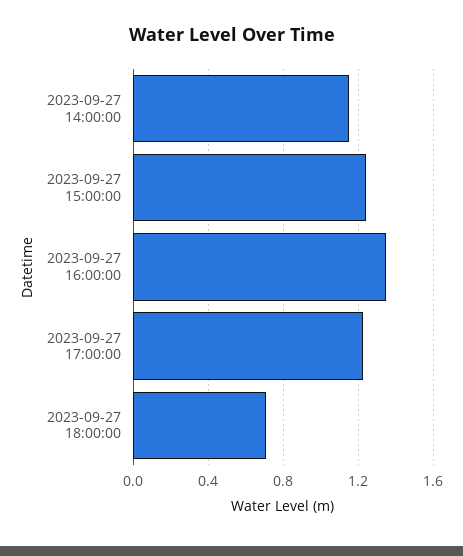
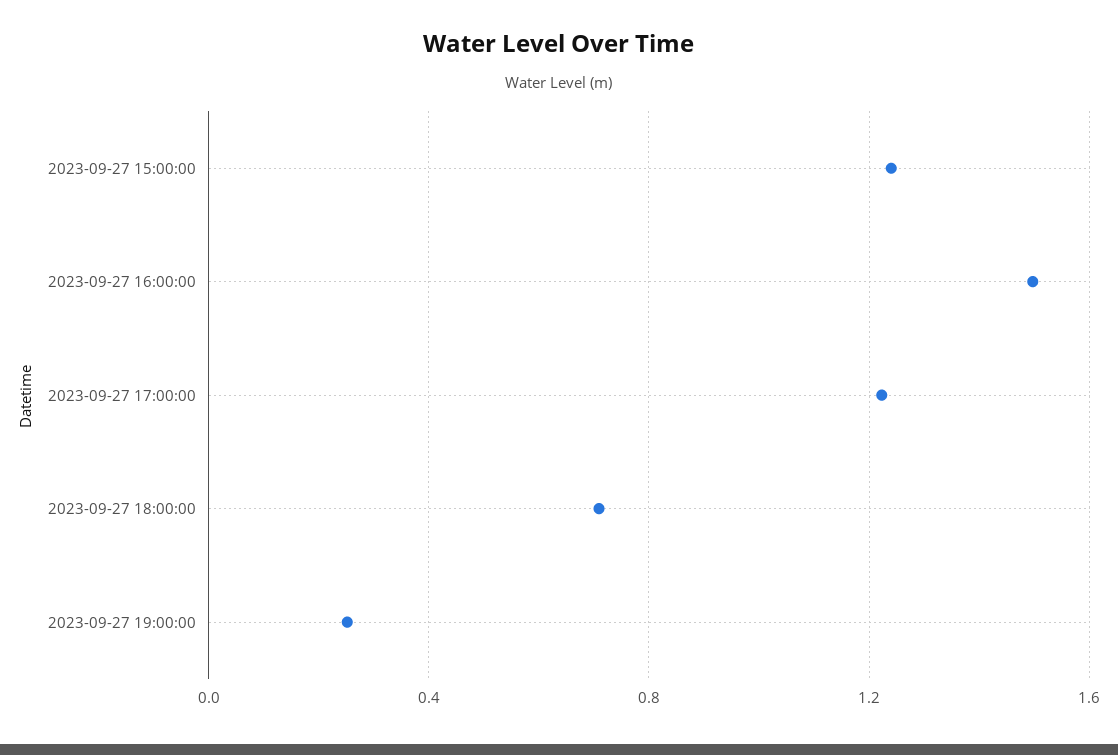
2023-09-27 14:00:00: 1.15 -> none
2023-09-27 16:00:00: 1.35 -> 1.5
2023-09-27 19:00:00: none -> 0.25

